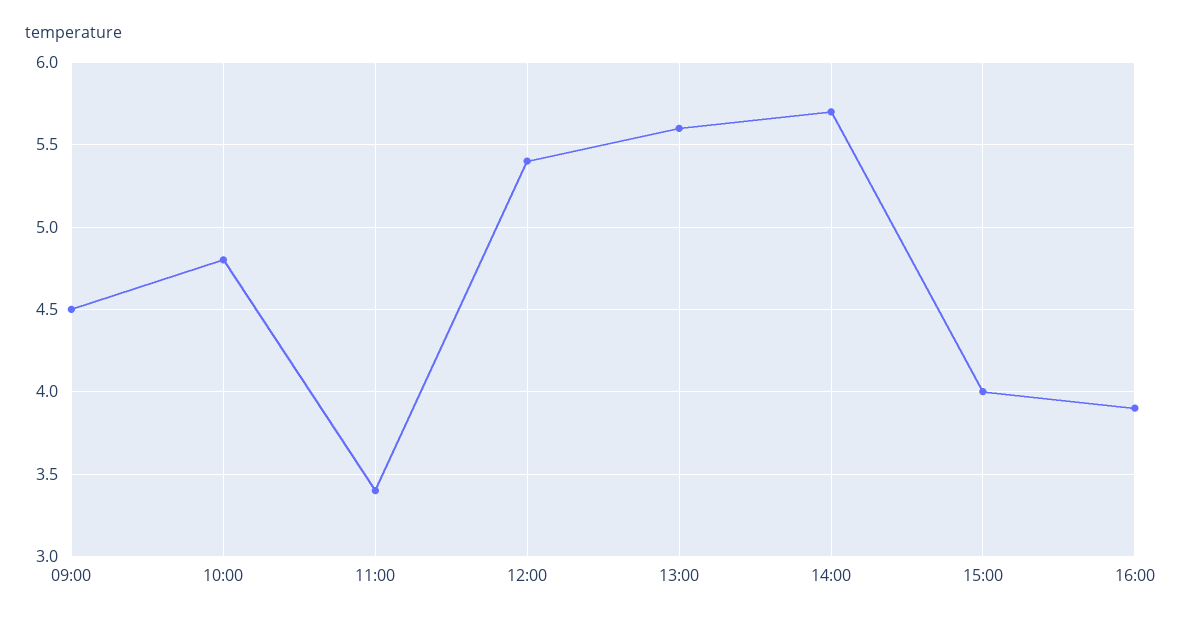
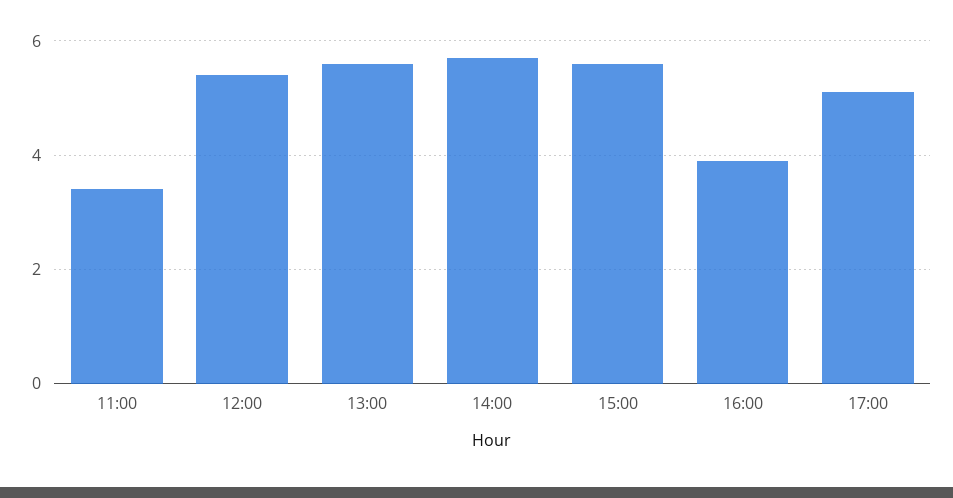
09:00: 4.5 -> none
10:00: 4.8 -> none
15:00: 4 -> 5.5
17:00: none -> 5

